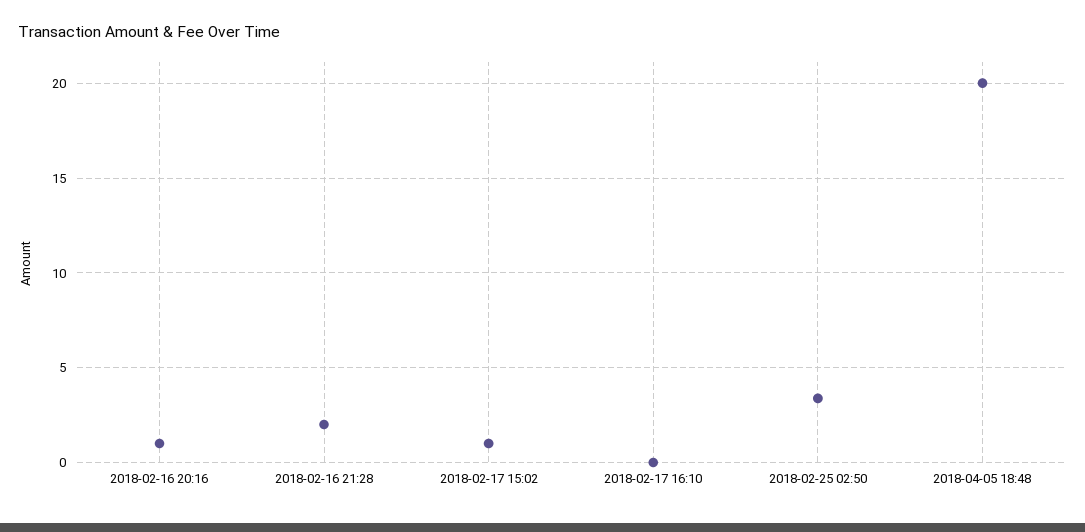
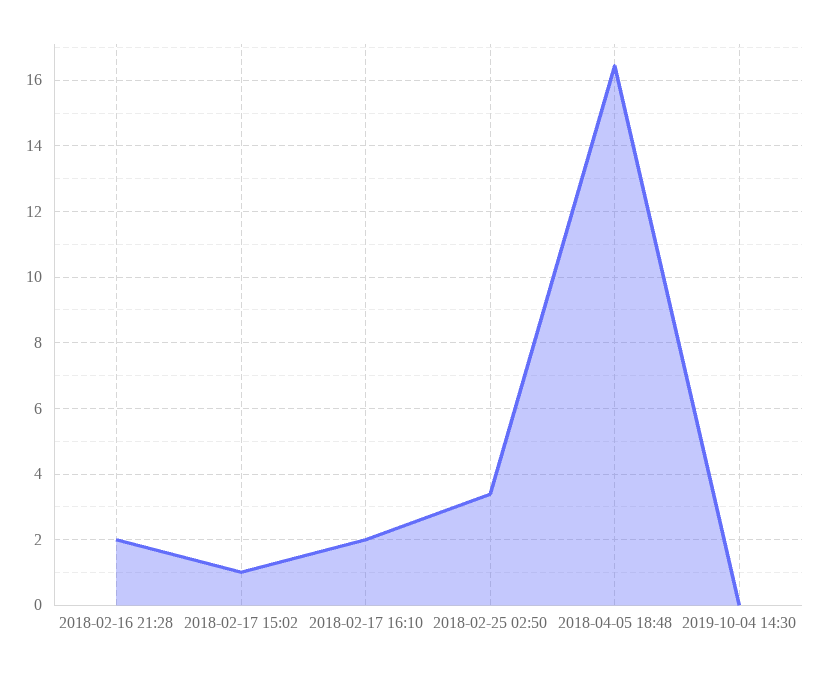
2018-02-16 20:16: 1 -> none
2018-02-17 16:10: 0 -> 2
2018-04-05 18:48: 20 -> 16.4
2019-10-04 14:30: none -> 0

